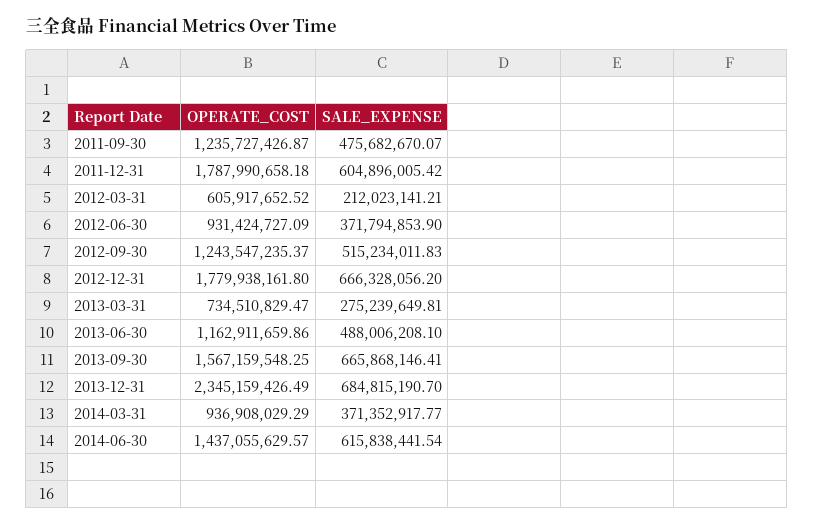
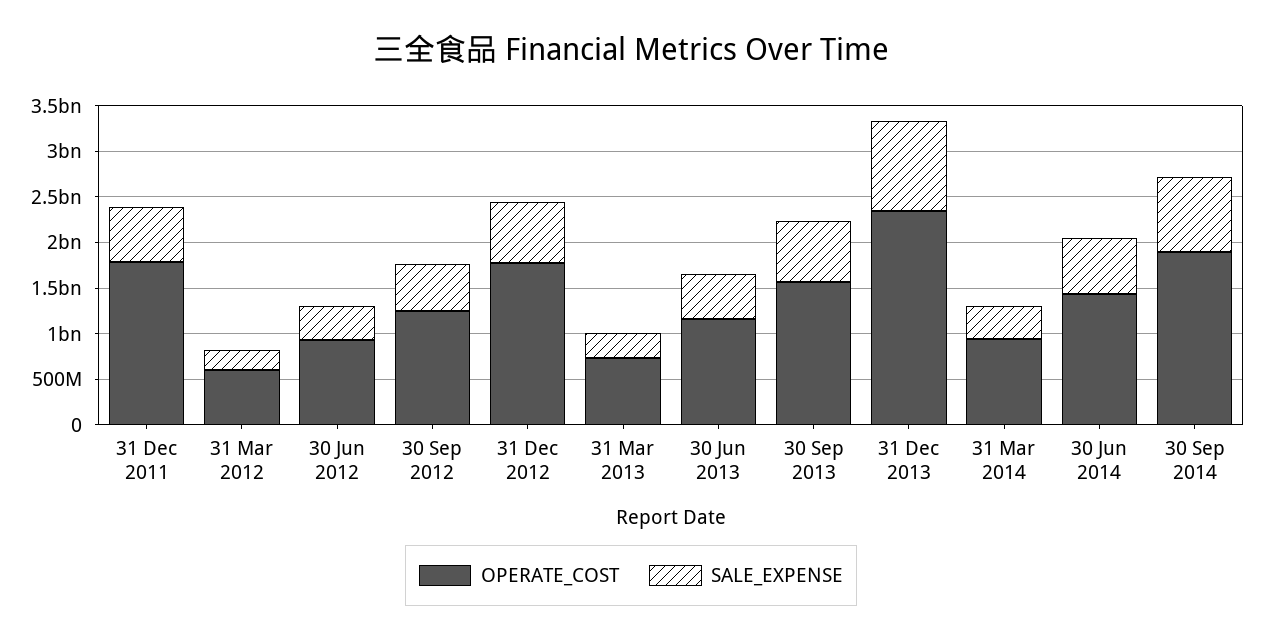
OPERATE_COST, 2011-09-30: 1235727426.87 -> none
SALE_EXPENSE, 2011-09-30: 475682670.07 -> none
SALE_EXPENSE, 2013-12-31: 684815190.7 -> 1000000000
OPERATE_COST, 30 Sep 2014: none -> 1900000000
SALE_EXPENSE, 30 Sep 2014: none -> 800000000

